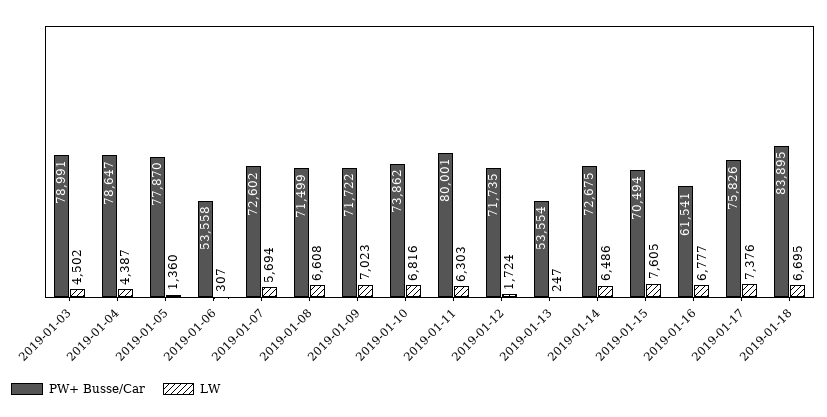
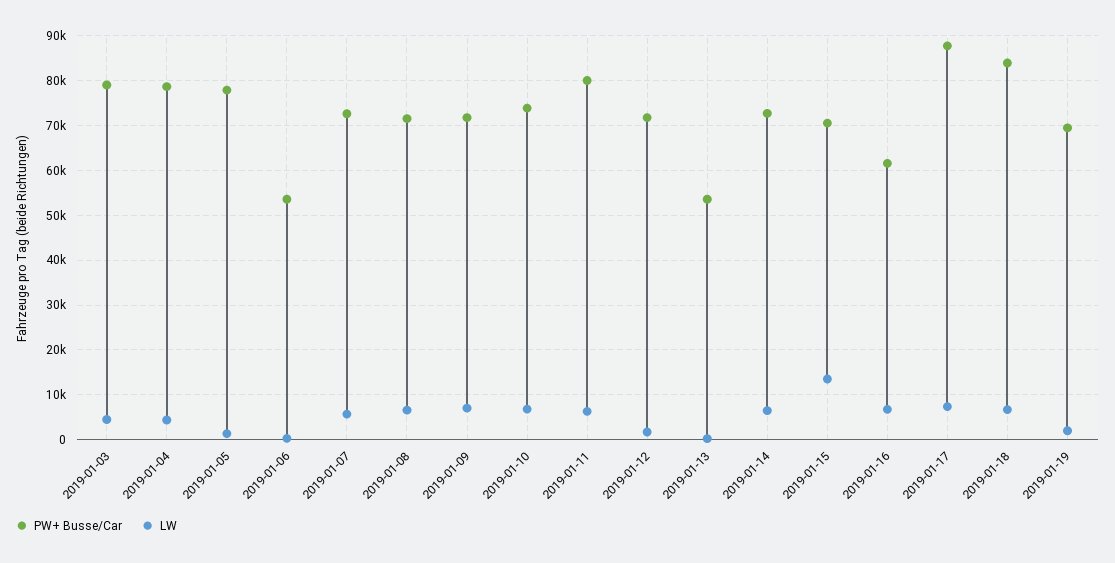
LW, 2019-01-15: 7605 -> 14000
PW+ Busse/Car, 2019-01-17: 75826 -> 88000
PW+ Busse/Car, 2019-01-19: none -> 70000
LW, 2019-01-19: none -> 2000

